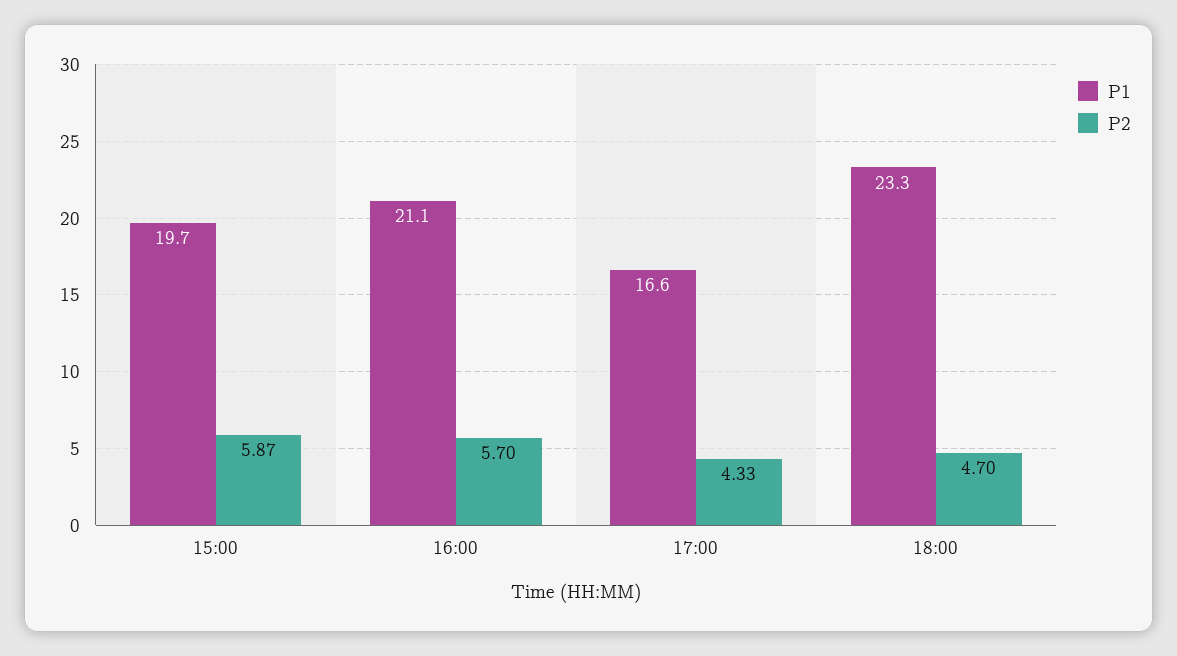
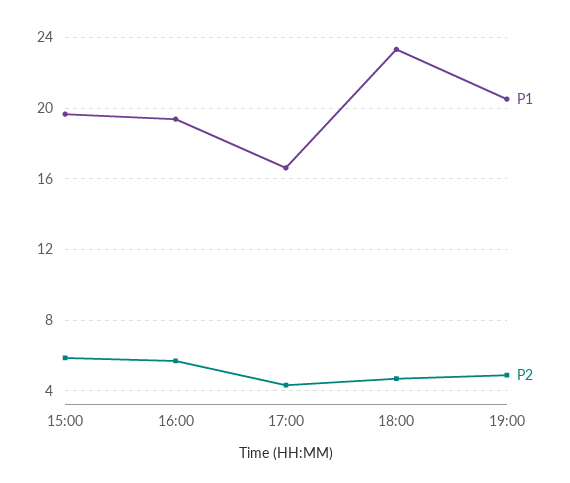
P1, 16:00: 21.1 -> 19.5
P1, 19:00: none -> 20.5
P2, 19:00: none -> 5

